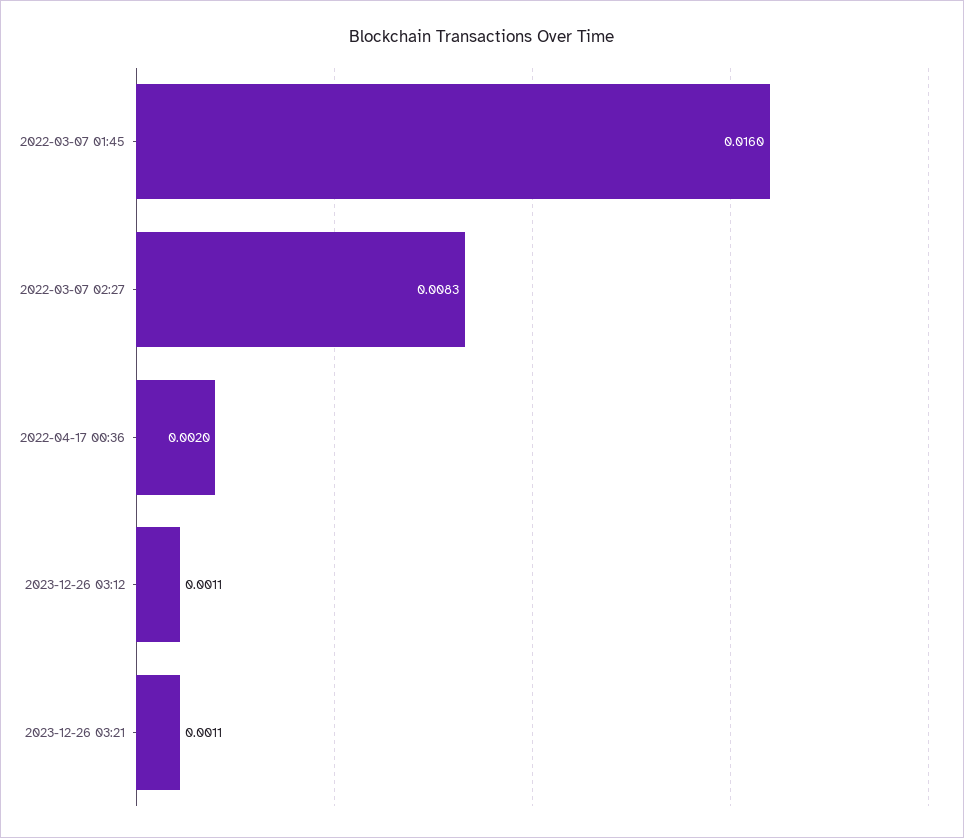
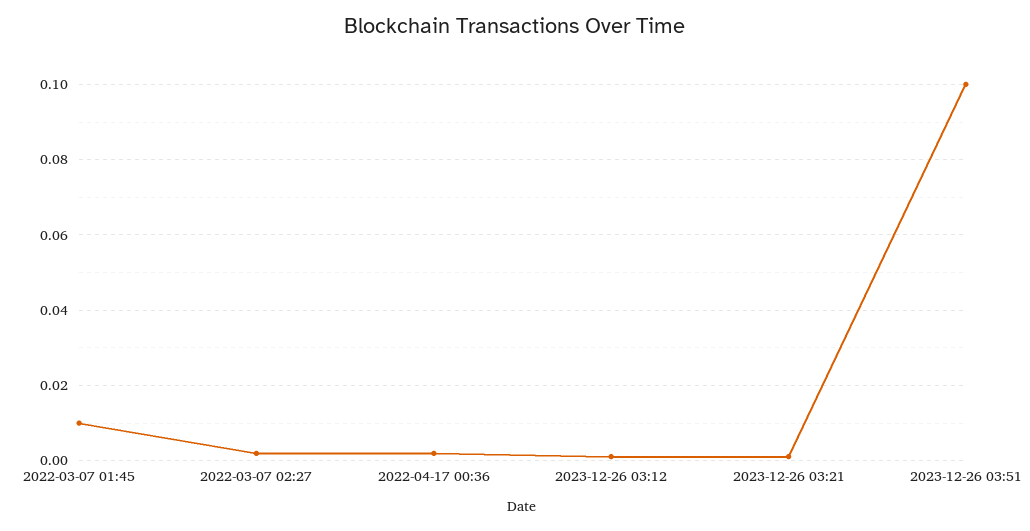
2022-03-07 01:45: 0.016 -> 0.01
2022-03-07 02:27: 0.0083 -> 0.002
2023-12-26 03:51: none -> 0.1

